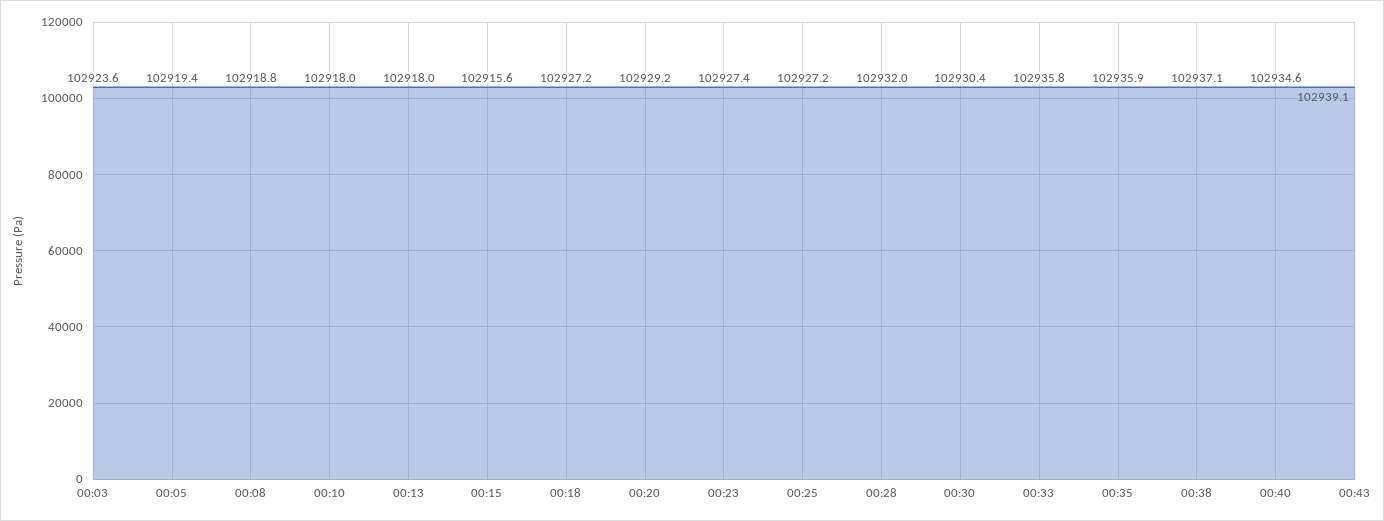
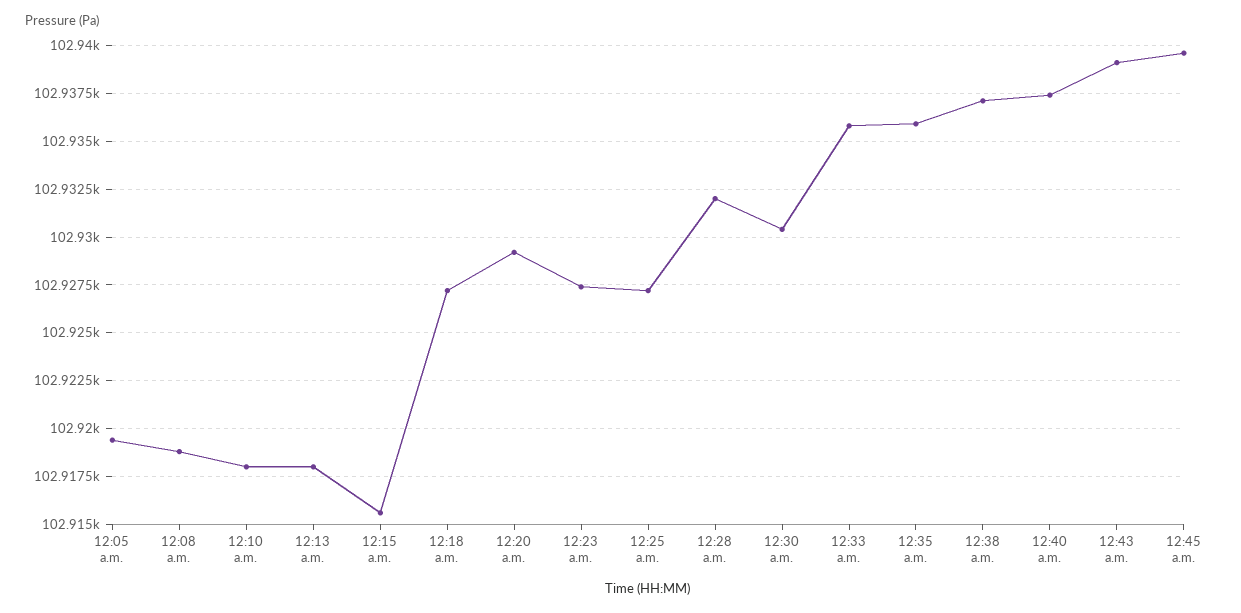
00:03: 102923.6 -> none
00:40: 102934.6 -> 102937.5
12:45 a.m.: none -> 102939.5

